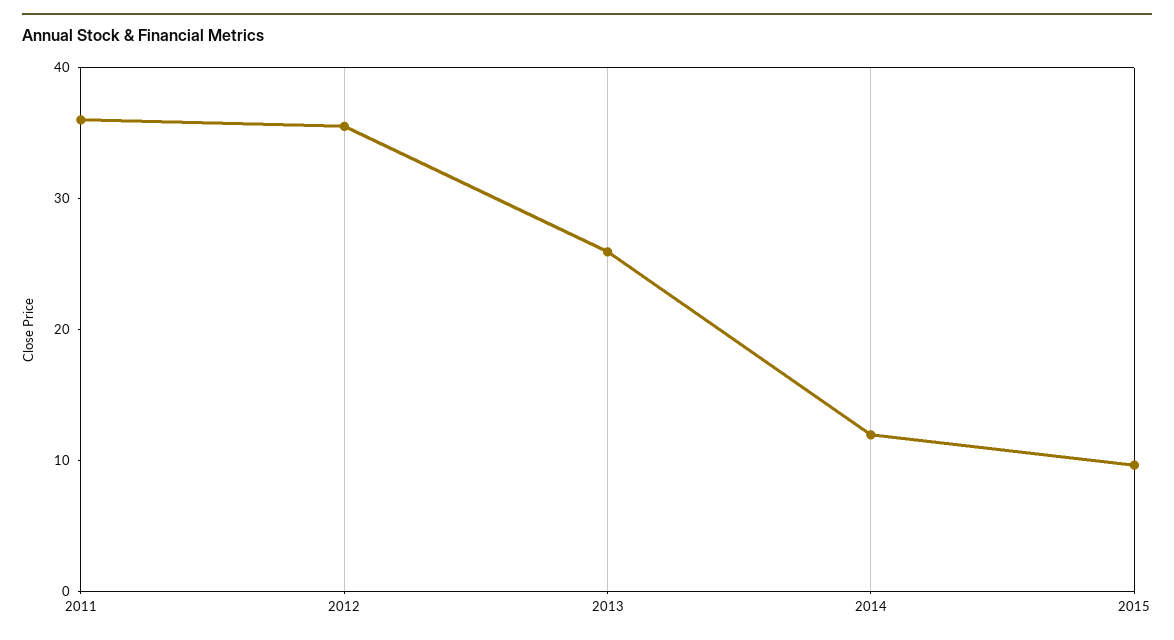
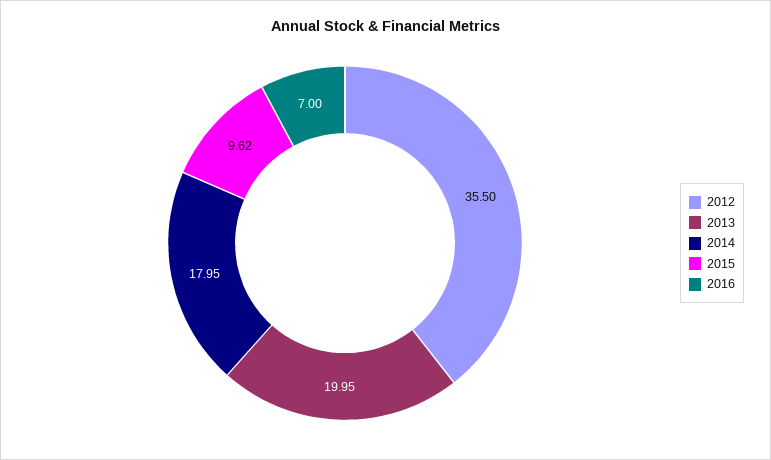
2011: 36 -> none
2013: 26 -> 19.95
2014: 12 -> 17.95
2016: none -> 7

